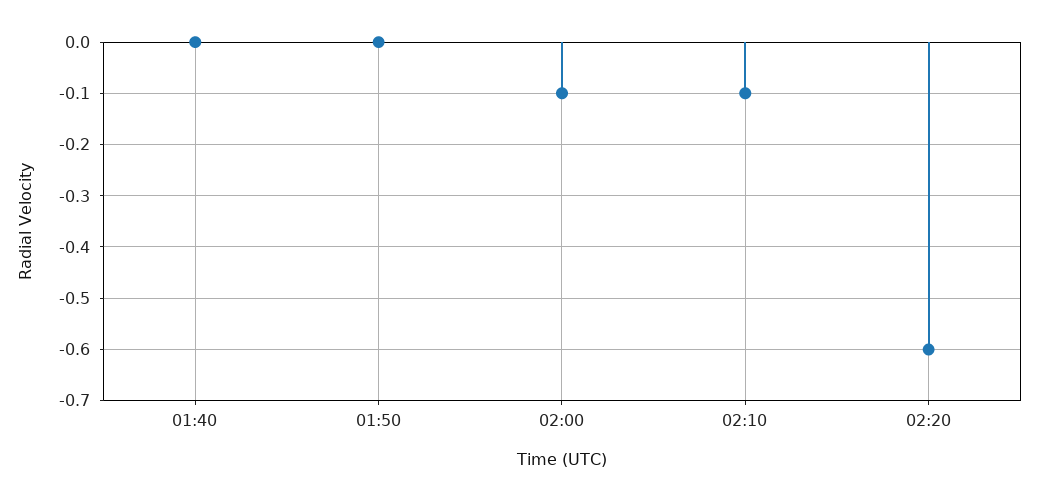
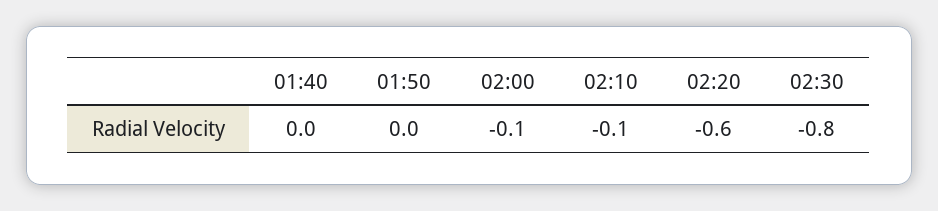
02:30: none -> -0.8

